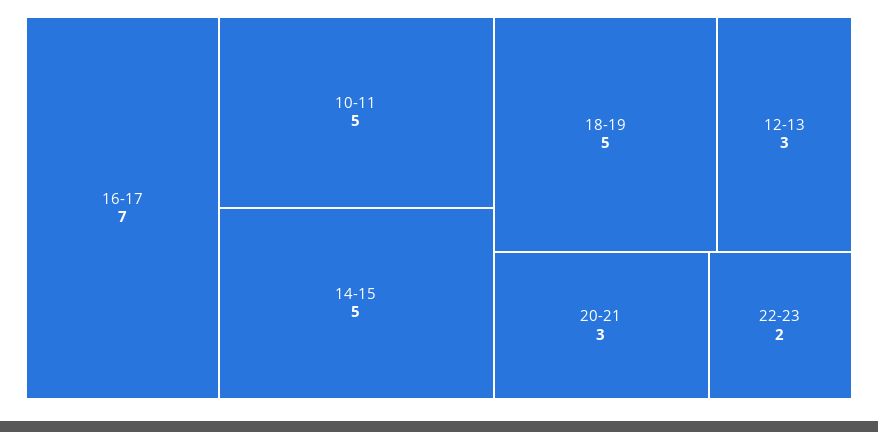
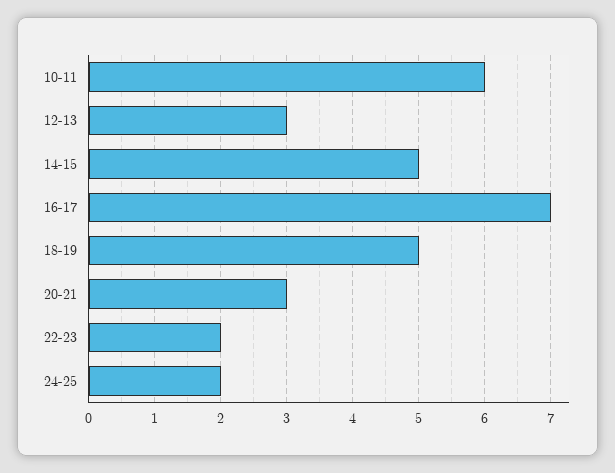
10-11: 5 -> 6
24-25: none -> 2

